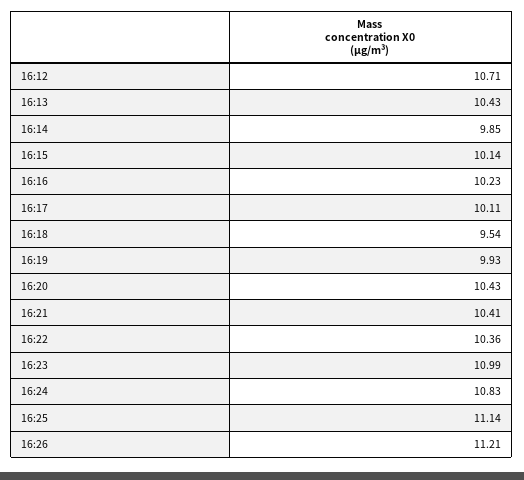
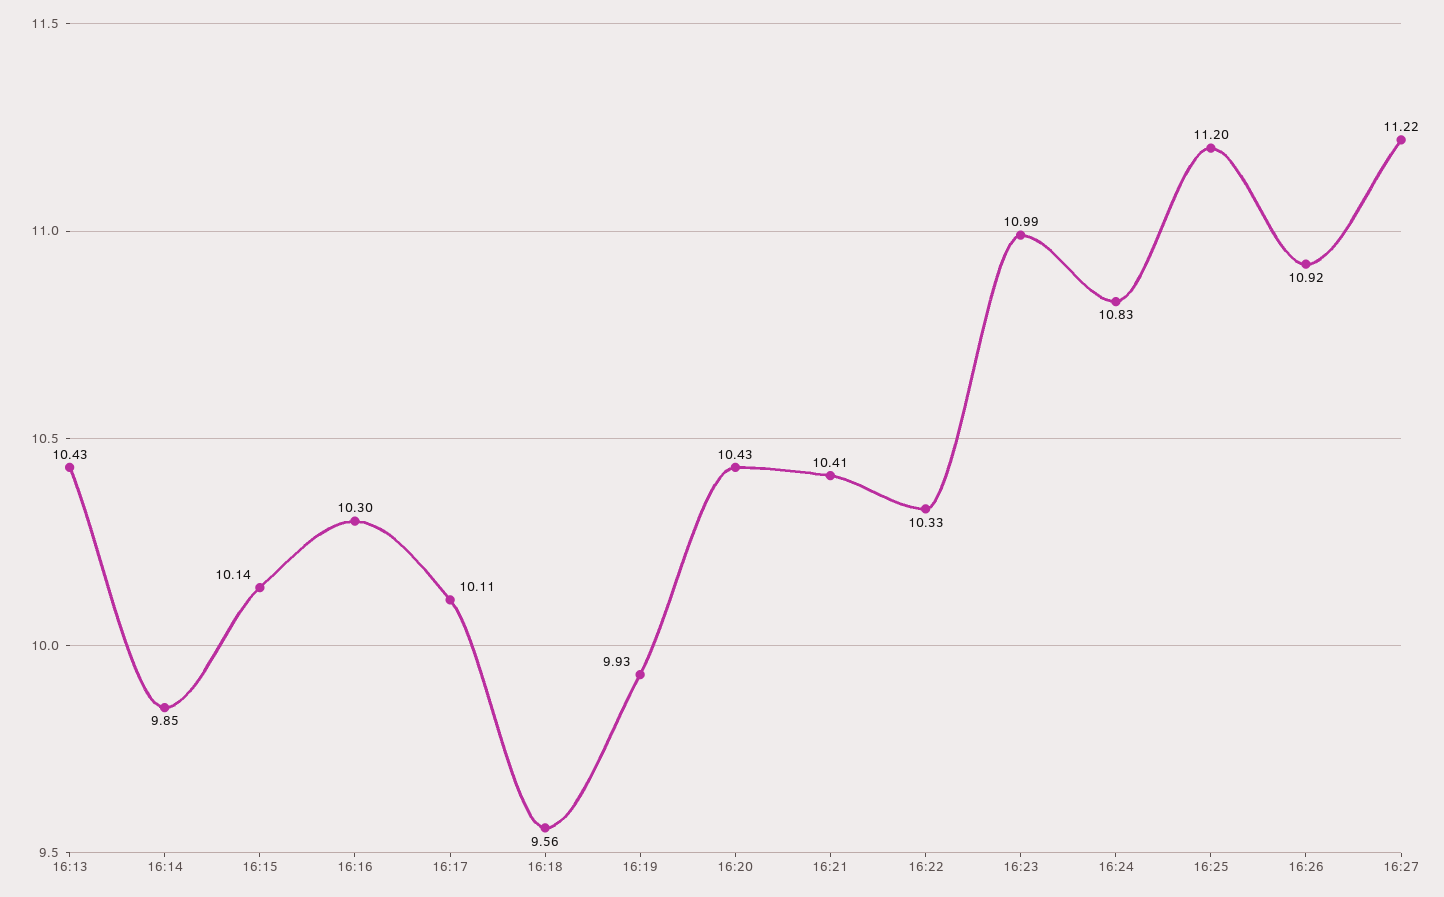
16:12: 10.71 -> none
16:16: 10.23 -> 10.3
16:18: 9.54 -> 9.56
16:22: 10.36 -> 10.33
16:25: 11.14 -> 11.2
16:26: 11.21 -> 10.92
16:27: none -> 11.22

